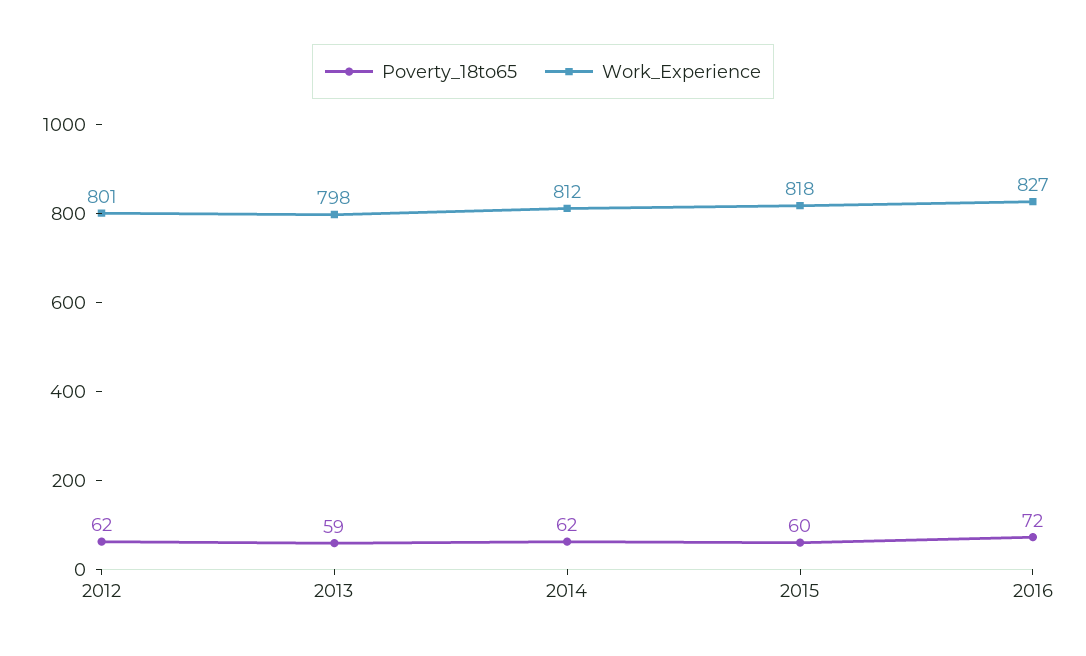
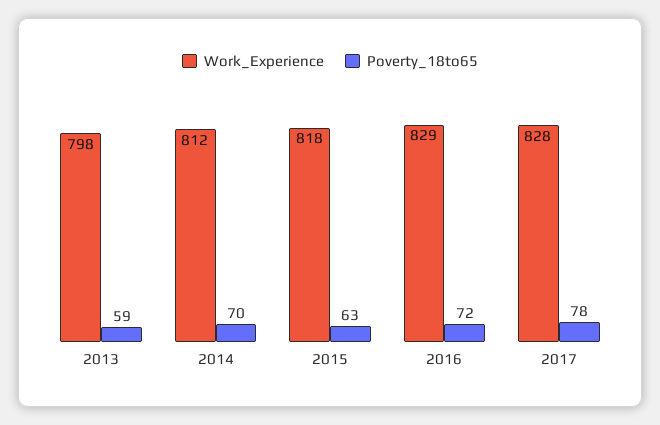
Poverty_18to65, 2012: 62 -> none
Work_Experience, 2012: 801 -> none
Poverty_18to65, 2014: 62 -> 70
Poverty_18to65, 2015: 60 -> 63
Work_Experience, 2016: 827 -> 829
Work_Experience, 2017: none -> 828
Poverty_18to65, 2017: none -> 78

